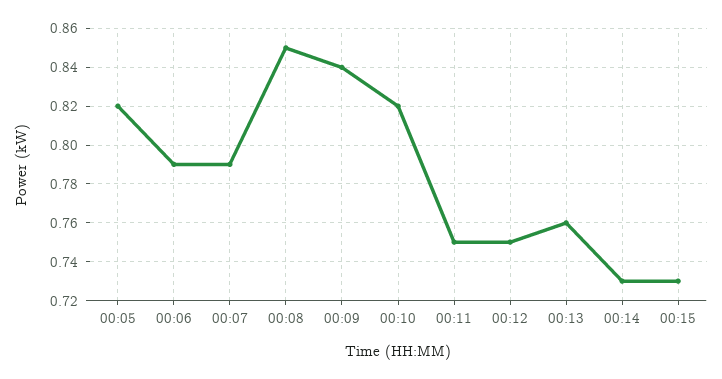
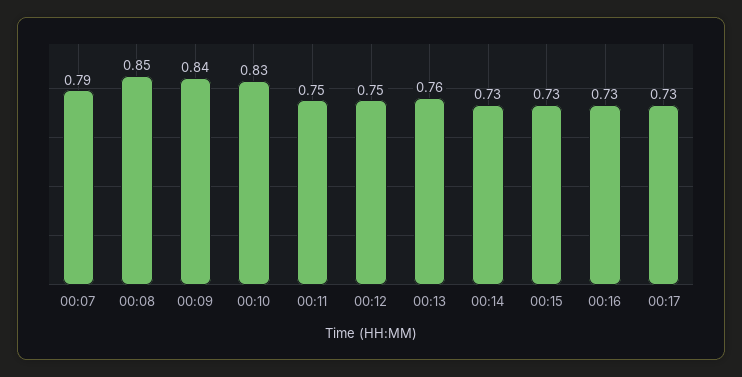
00:05: 0.82 -> none
00:06: 0.79 -> none
00:10: 0.82 -> 0.83
00:16: none -> 0.73
00:17: none -> 0.73

